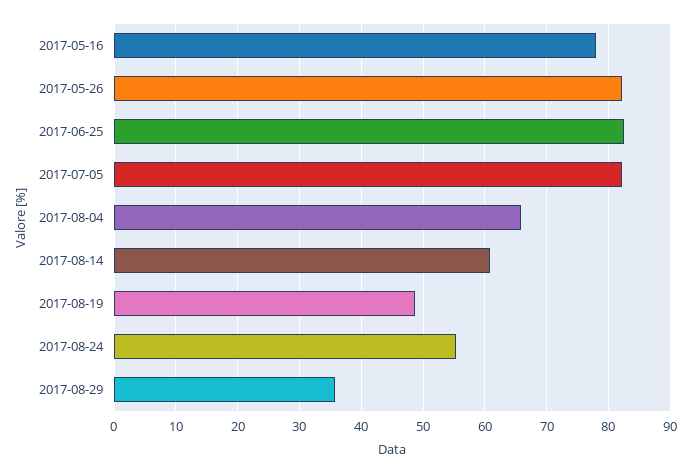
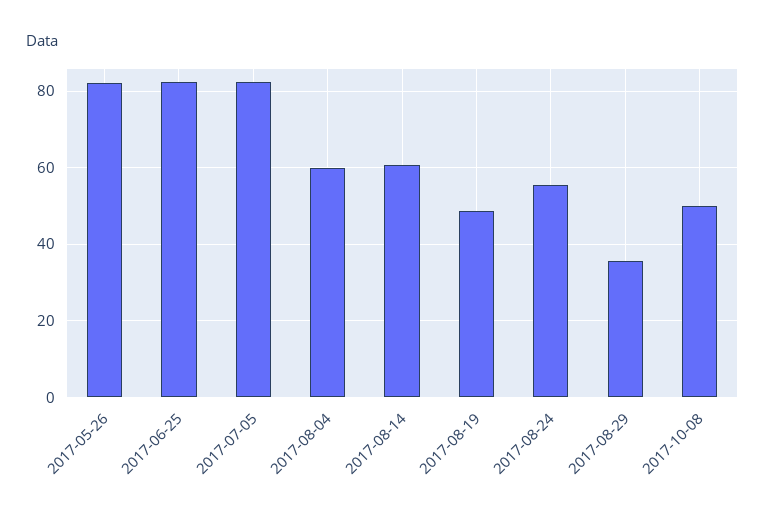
2017-05-16: 78 -> none
2017-08-04: 66 -> 60
2017-10-08: none -> 50

